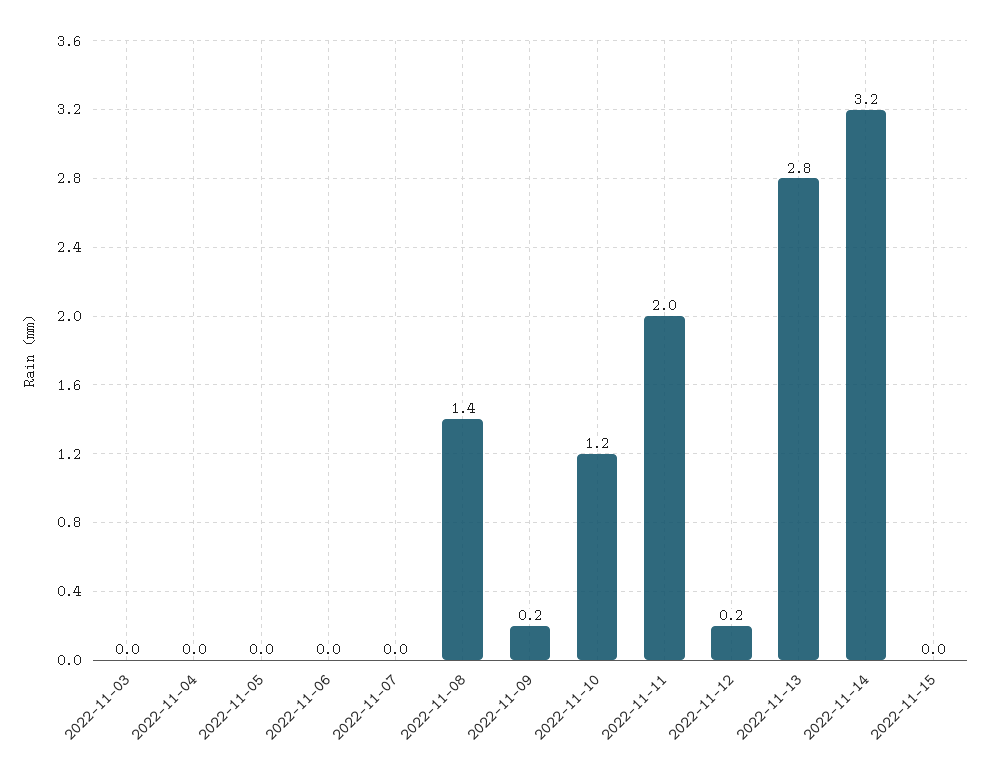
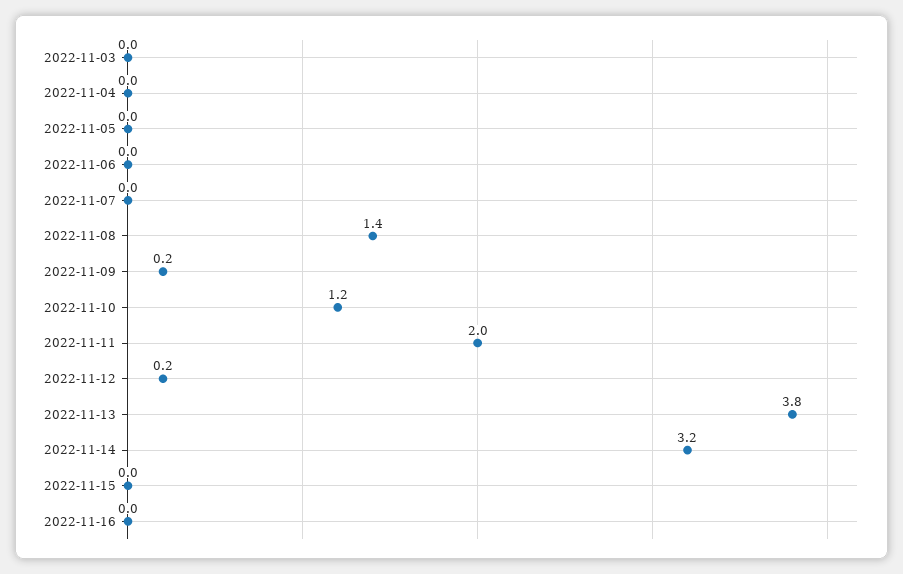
2022-11-13: 2.8 -> 3.8
2022-11-16: none -> 0

